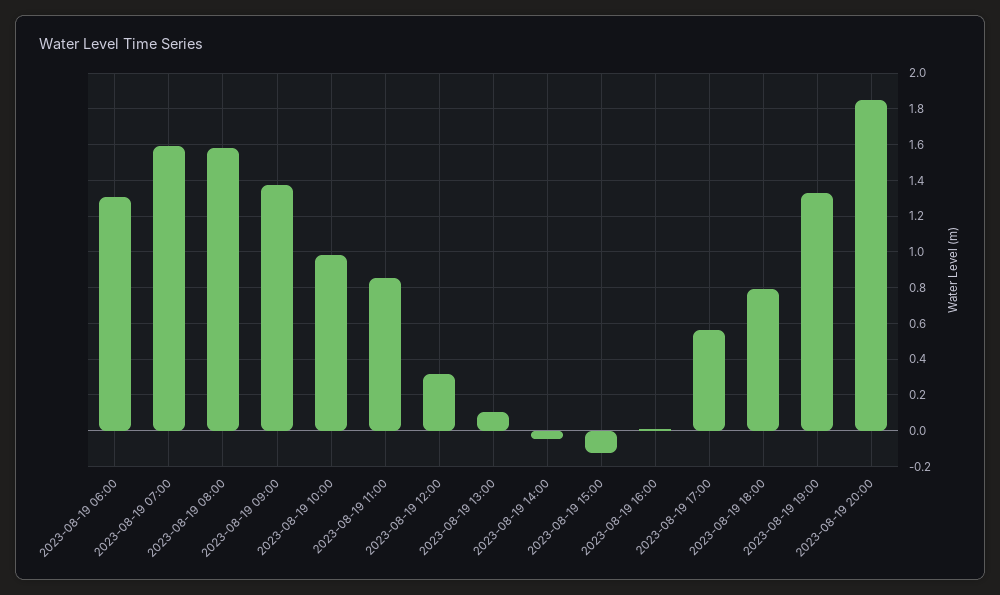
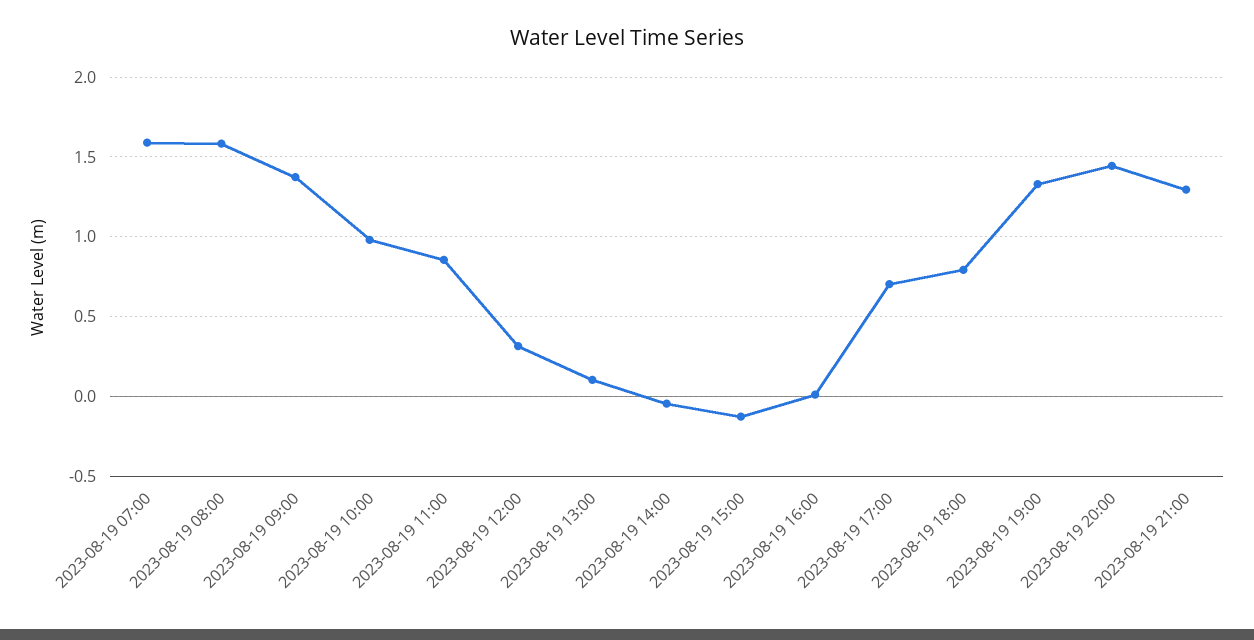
2023-08-19 06:00: 1.3 -> none
2023-08-19 17:00: 0.55 -> 0.7
2023-08-19 20:00: 1.85 -> 1.45
2023-08-19 21:00: none -> 1.3

